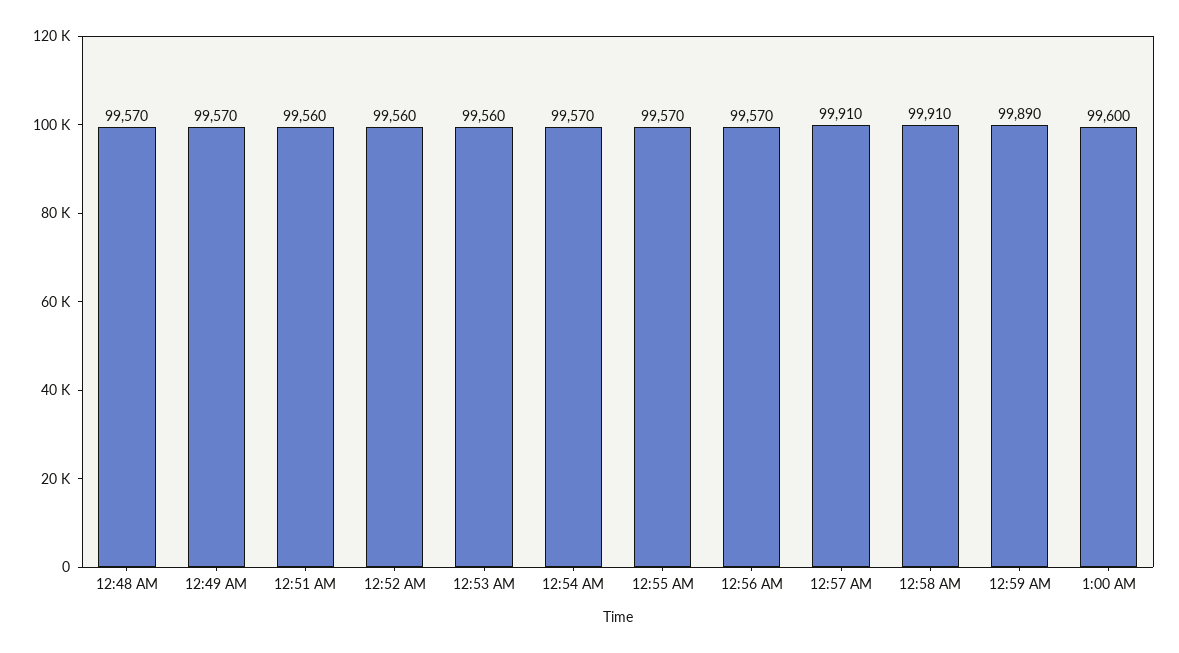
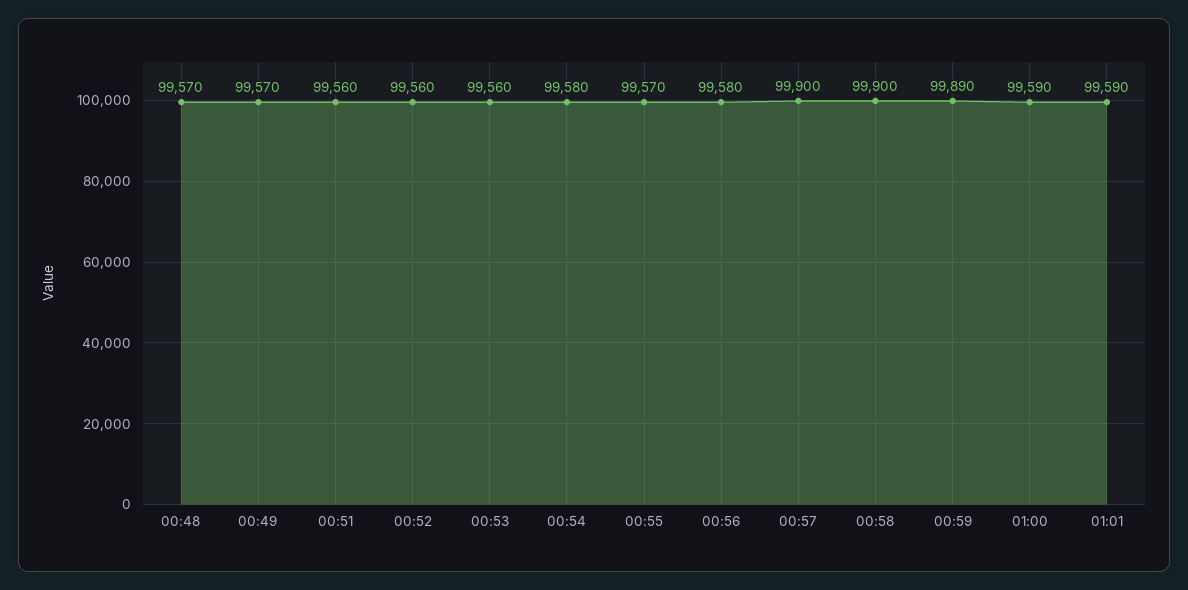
12:54 AM: 99570 -> 99580
12:56 AM: 99570 -> 99580
12:57 AM: 99910 -> 99900
12:58 AM: 99910 -> 99900
1:00 AM: 99600 -> 99590
01:01: none -> 99590

